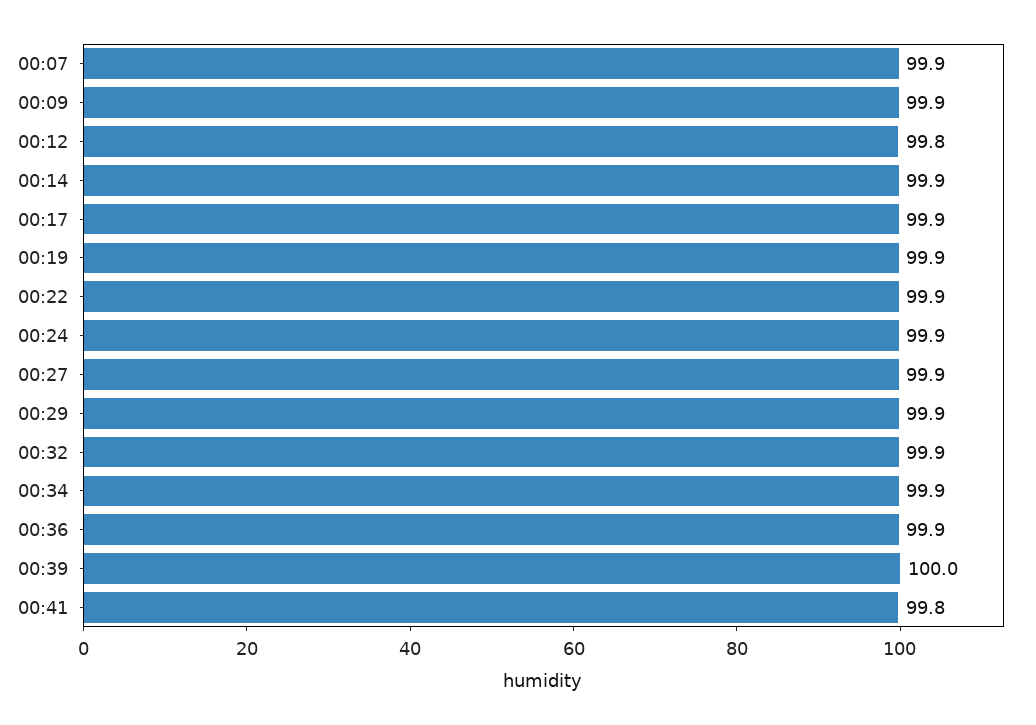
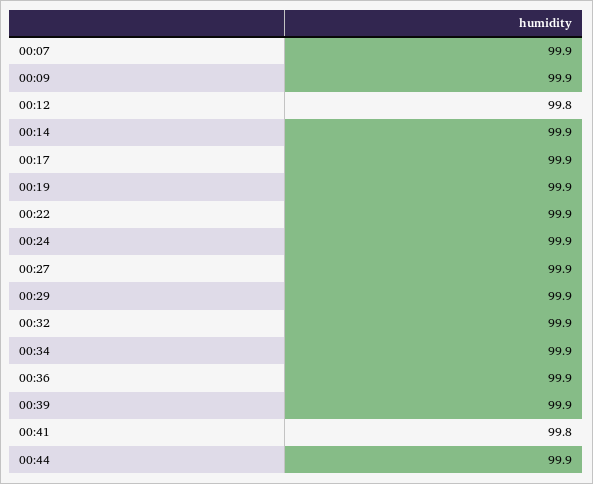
00:39: 100 -> 99.9
00:44: none -> 99.9

